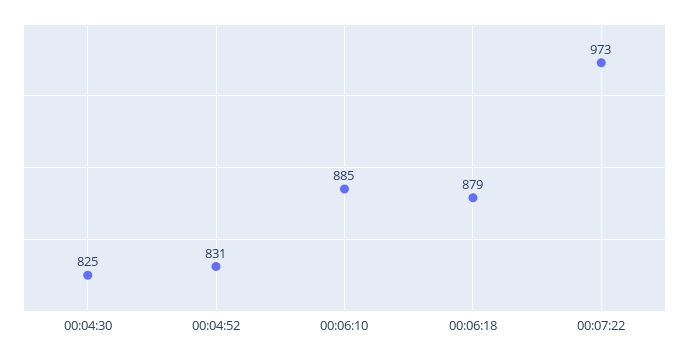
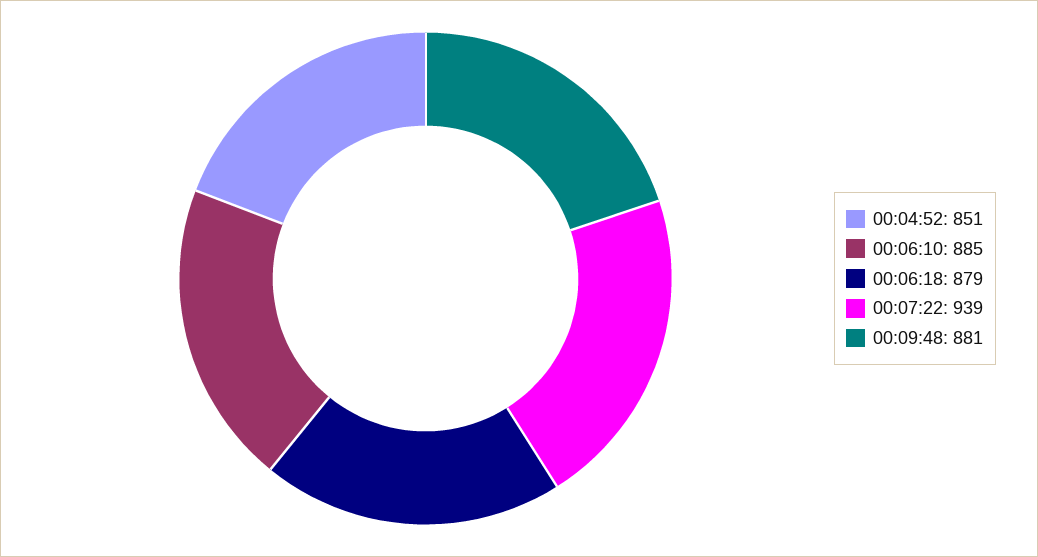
00:04:30: 825 -> none
00:04:52: 831 -> 851
00:07:22: 973 -> 939
00:09:48: none -> 881

